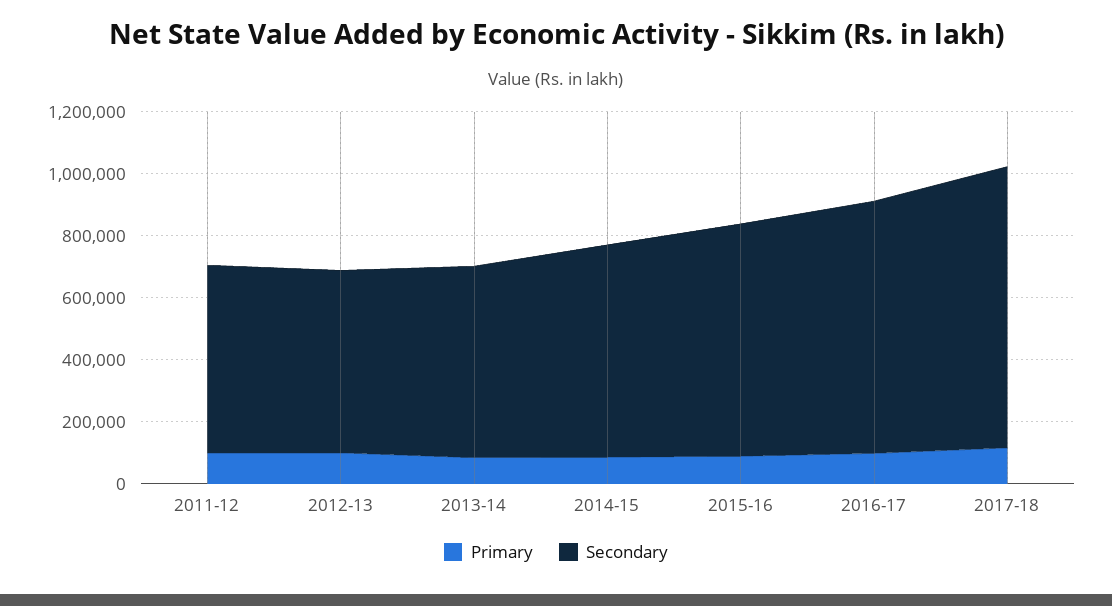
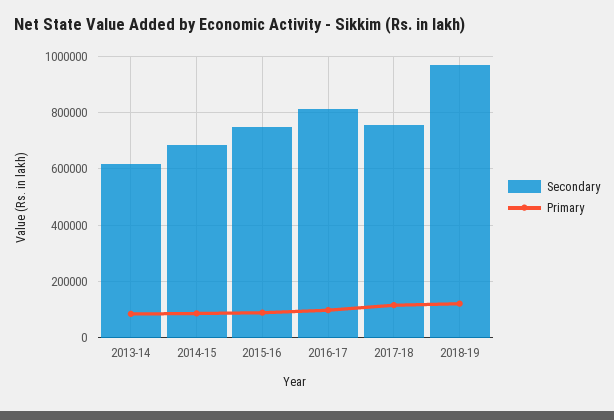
Primary, 2011-12: 100000 -> none
Secondary, 2011-12: 600000 -> none
Primary, 2012-13: 100000 -> none
Secondary, 2012-13: 600000 -> none
Secondary, 2017-18: 900000 -> 750000
Secondary, 2018-19: none -> 975000
Primary, 2018-19: none -> 125000

